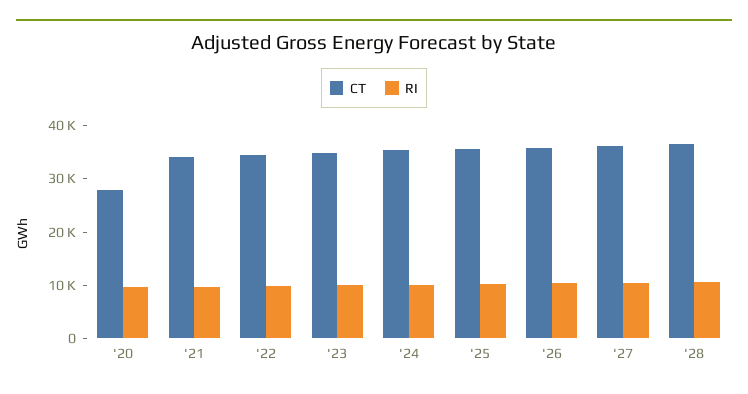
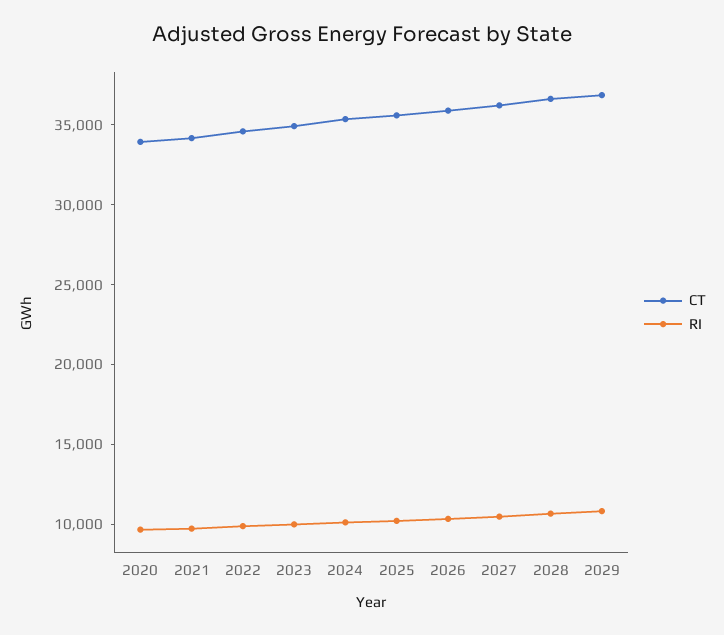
CT, '20: 28000 -> 34000
CT, 2029: none -> 37000
RI, 2029: none -> 11000

